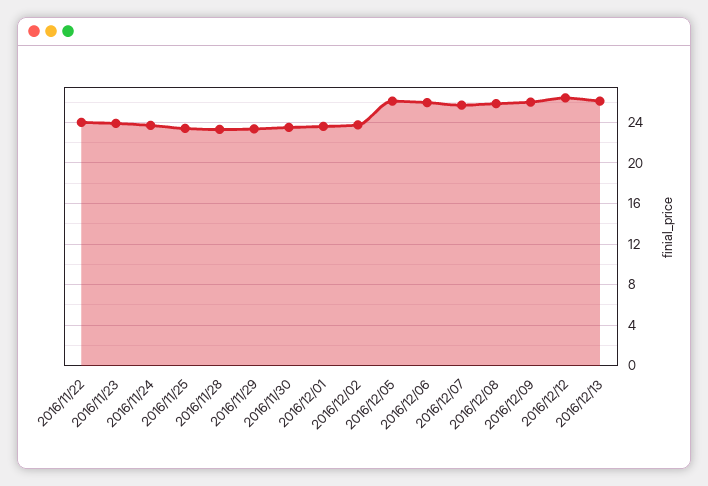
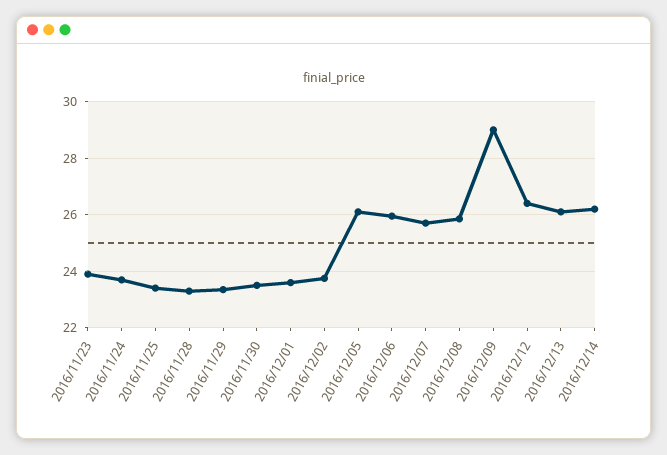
2016/11/22: 24 -> none
2016/12/09: 26 -> 29
2016/12/14: none -> 26.25

